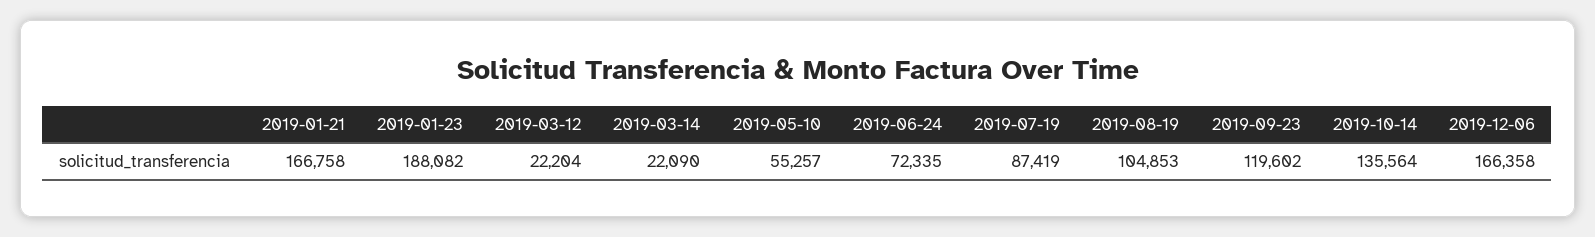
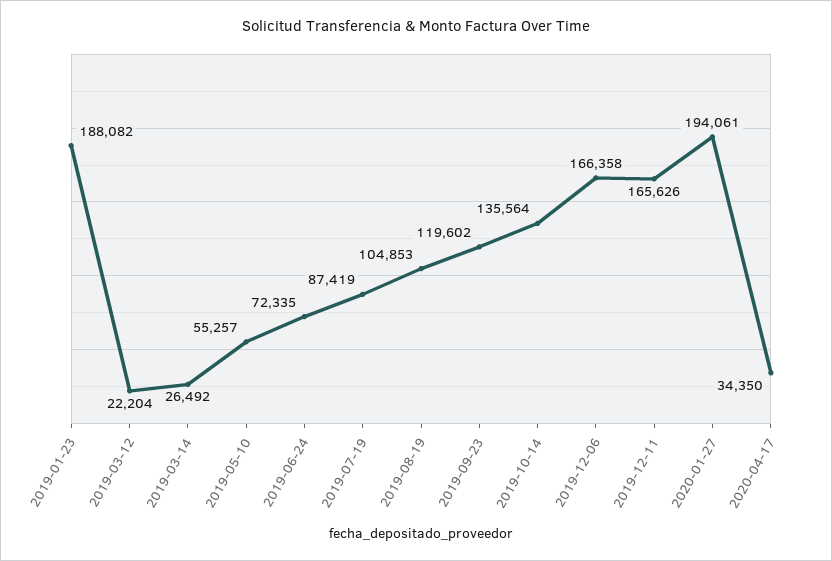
2019-01-21: 166758 -> none
2019-03-14: 22090 -> 26492
2019-12-11: none -> 165626
2020-01-27: none -> 194061
2020-04-17: none -> 34350

